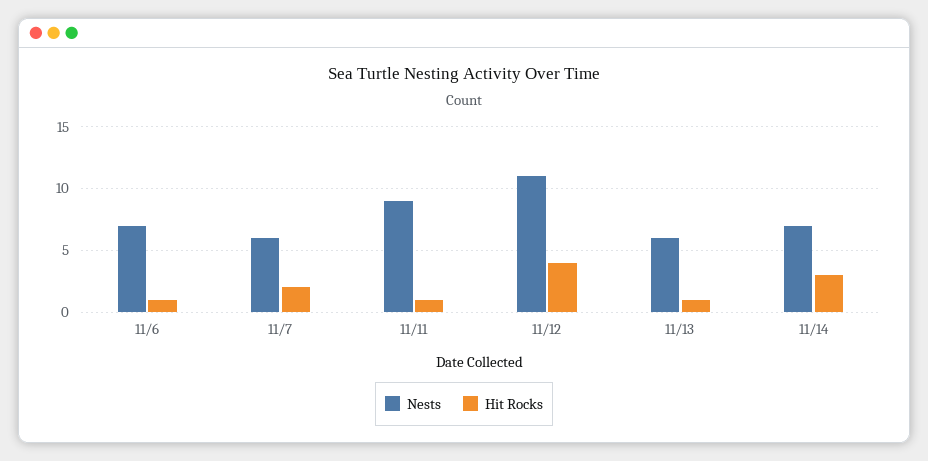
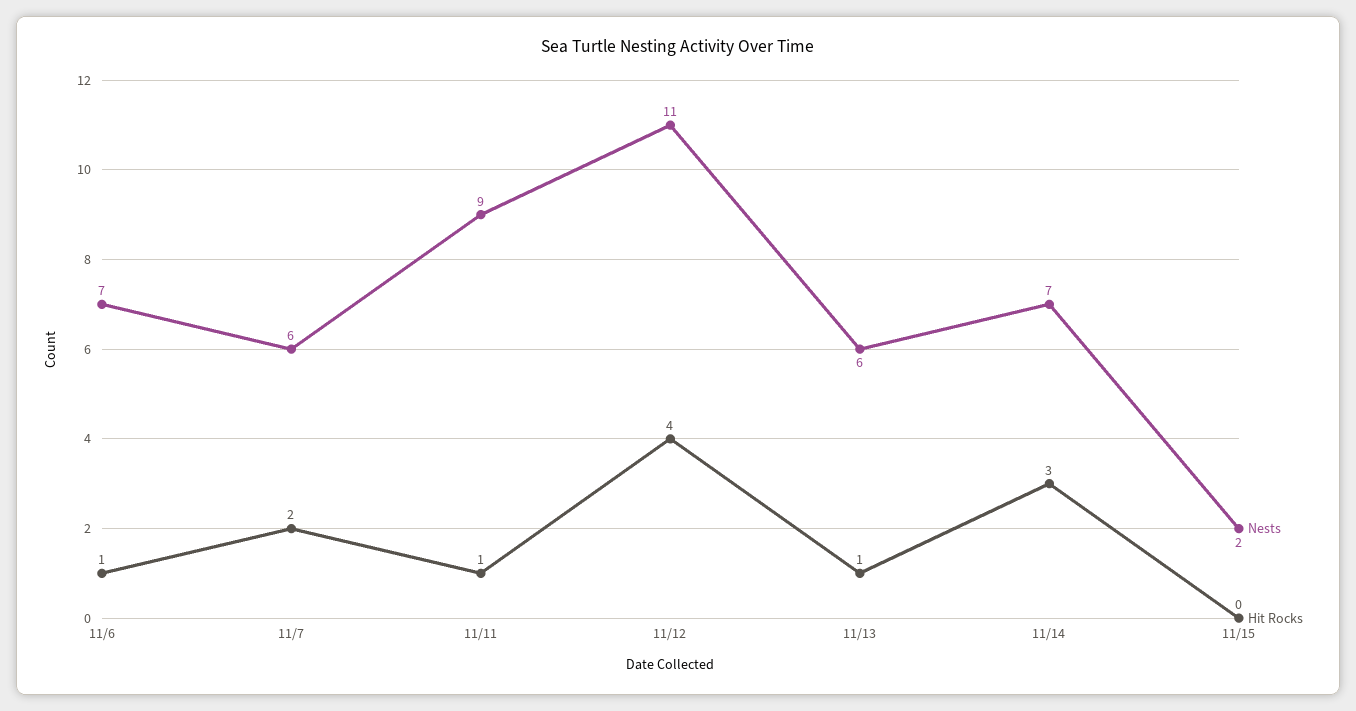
Nests, 11/15: none -> 2
Hit Rocks, 11/15: none -> 0

